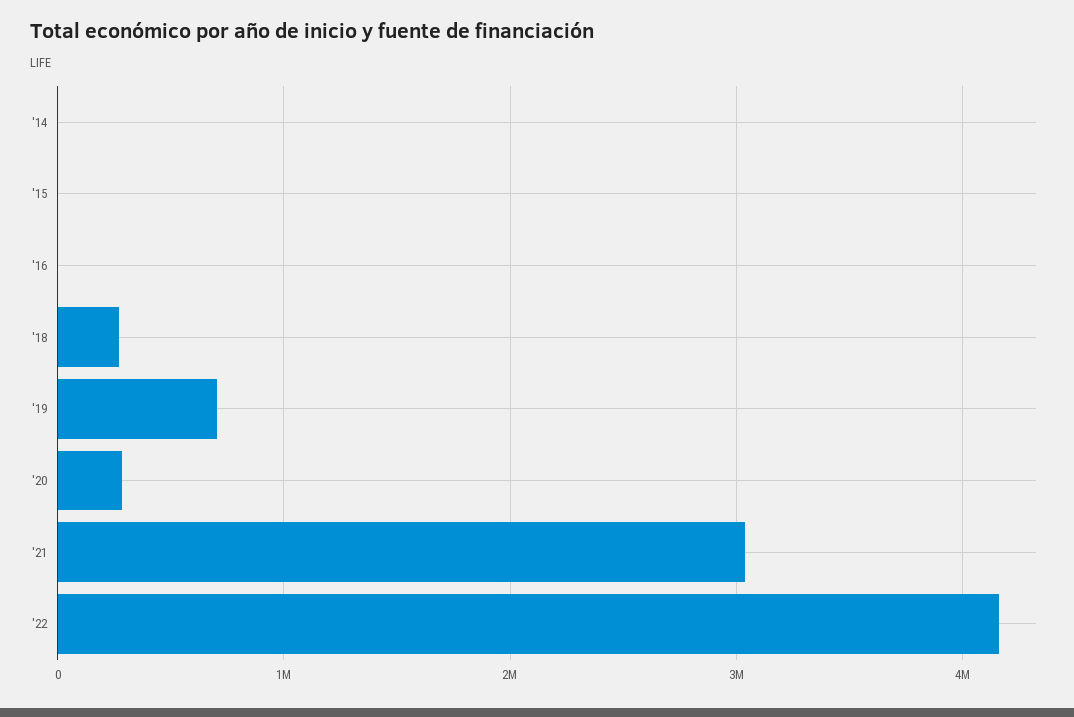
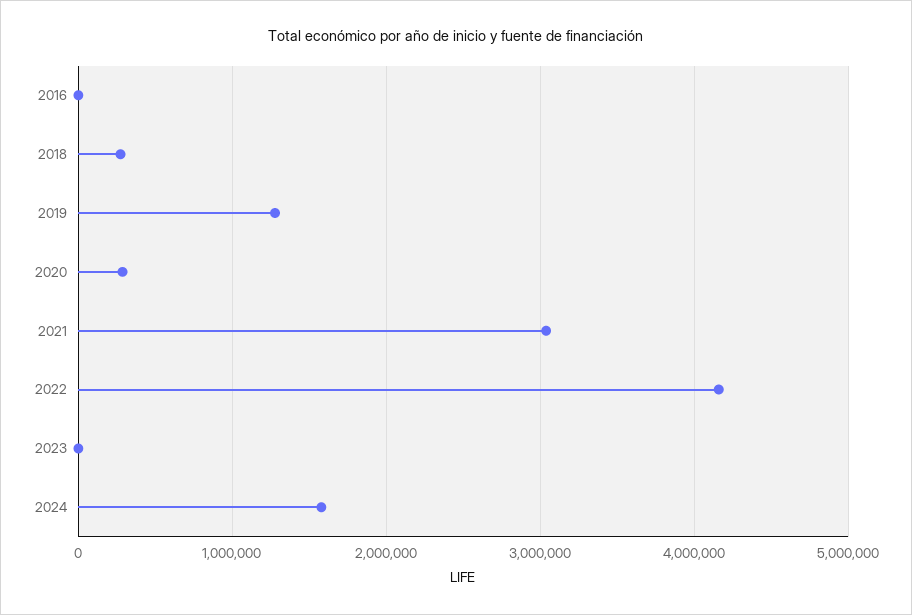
'14: 0 -> none
'15: 0 -> none
'19: 700000 -> 1300000
2023: none -> 0
2024: none -> 1600000

